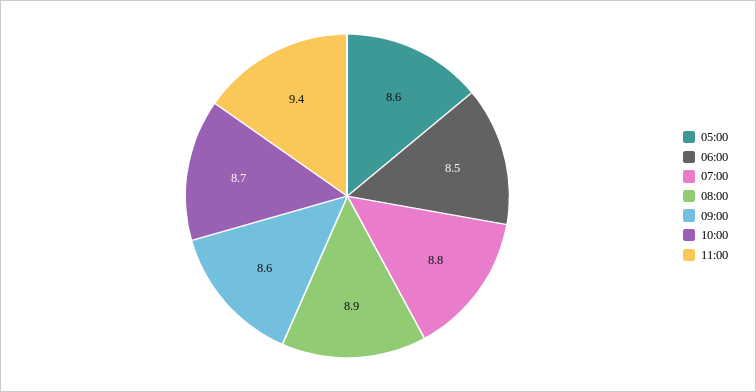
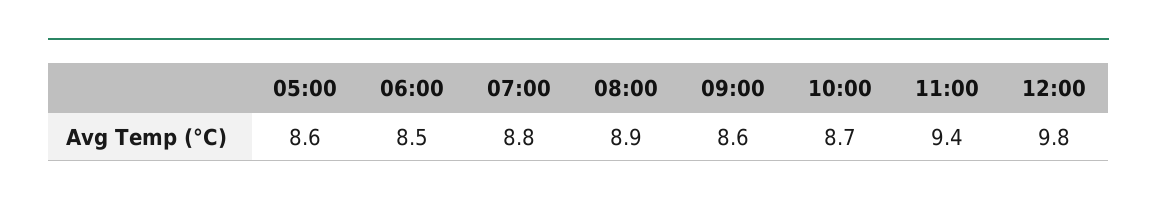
12:00: none -> 9.8

